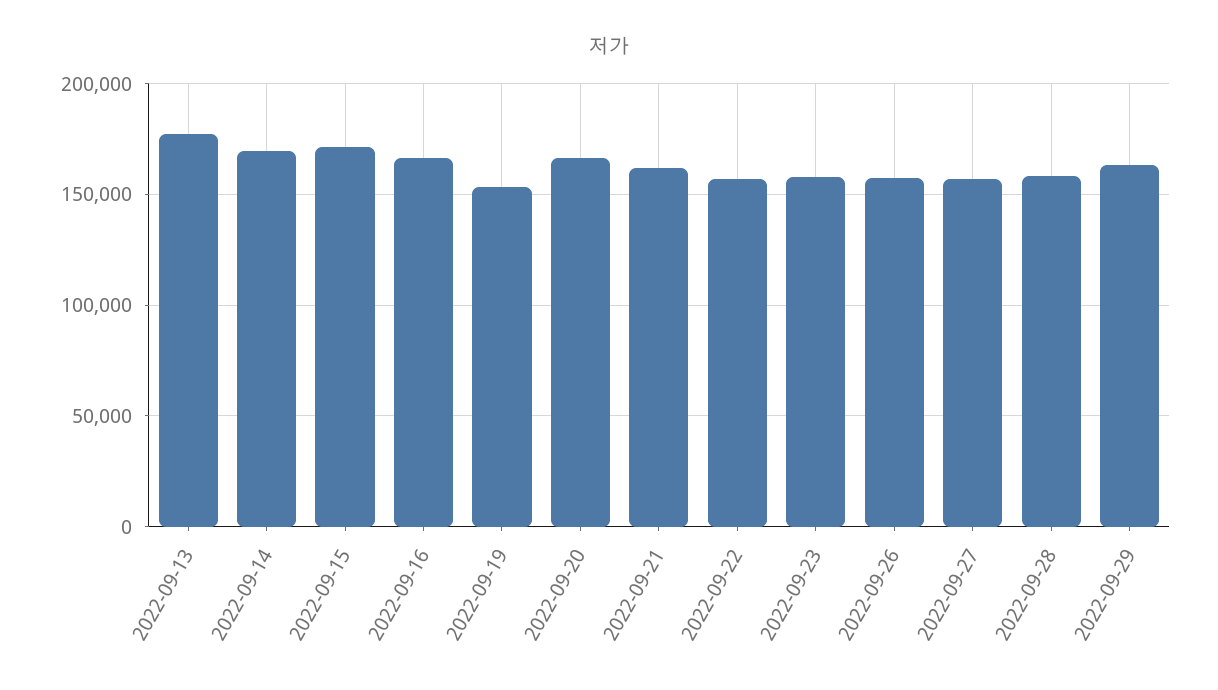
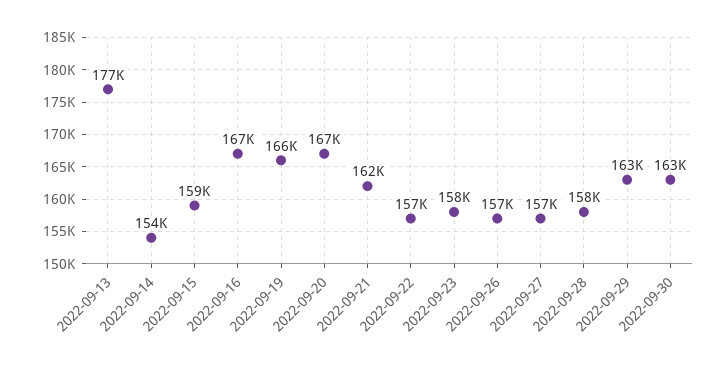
2022-09-14: 170000 -> 154000
2022-09-15: 170000 -> 159000
2022-09-19: 155000 -> 166000
2022-09-30: none -> 163000

